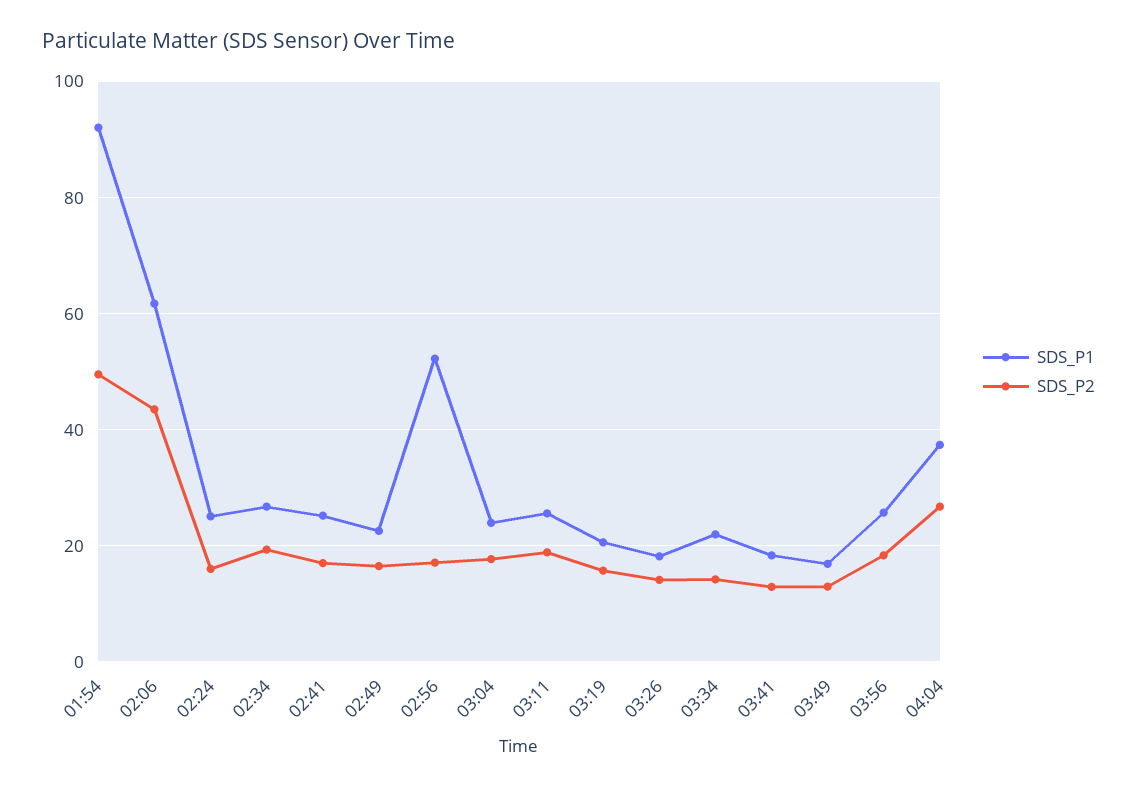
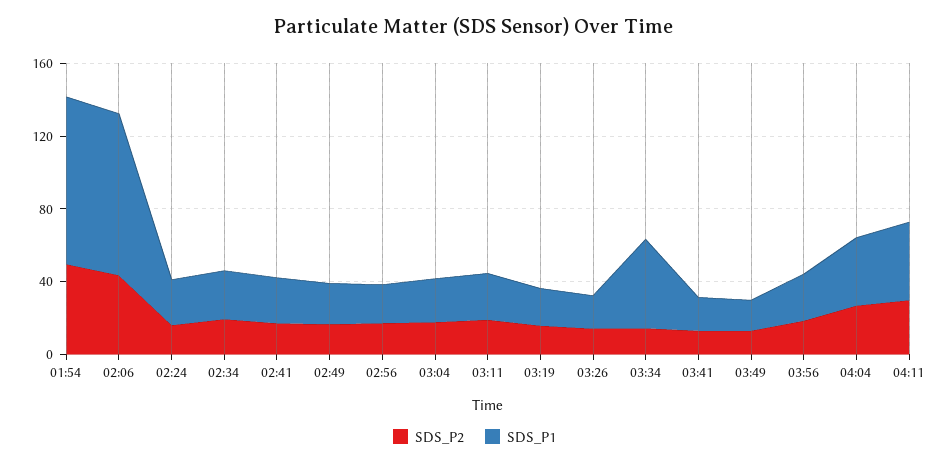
SDS_P1, 02:06: 62 -> 90
SDS_P1, 02:56: 52 -> 20
SDS_P1, 03:34: 22 -> 50
SDS_P2, 04:11: none -> 30
SDS_P1, 04:11: none -> 40

